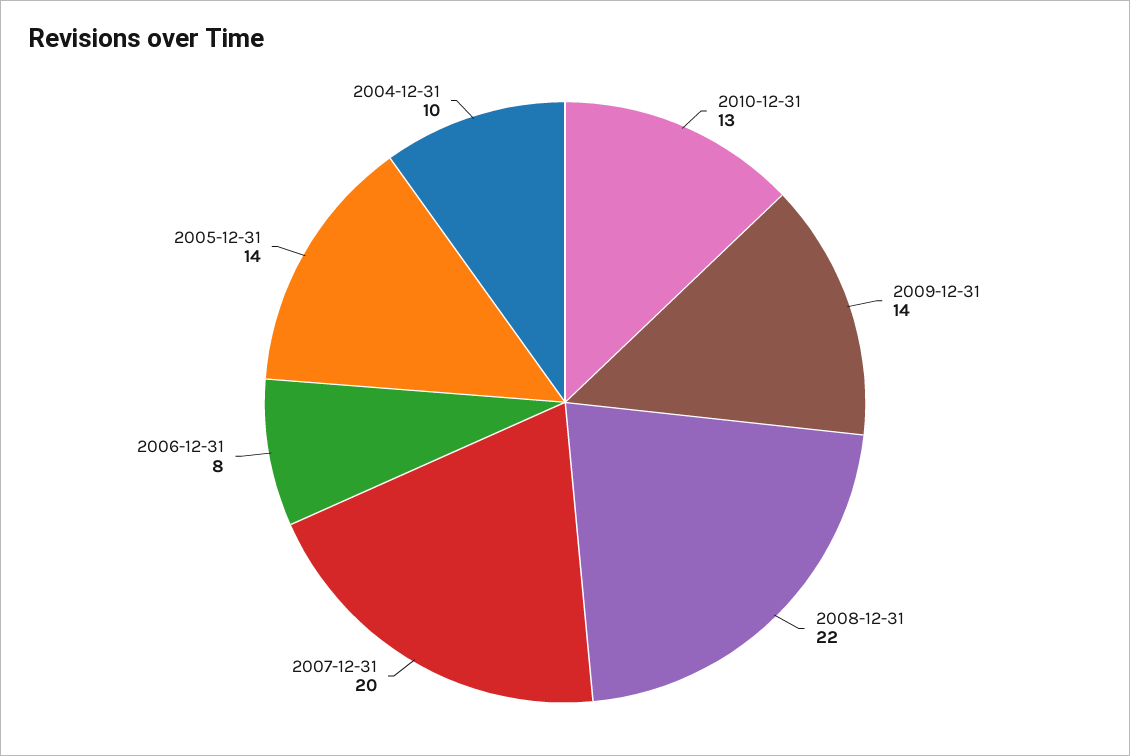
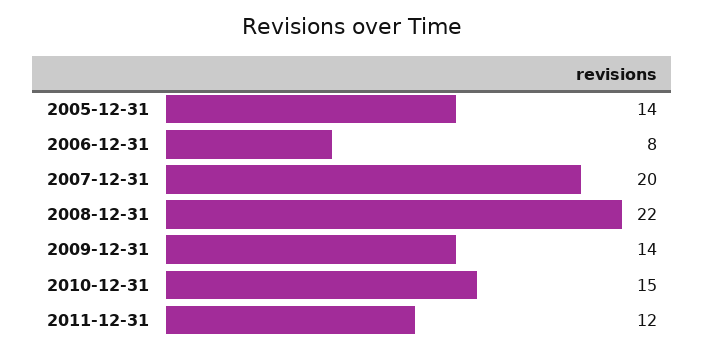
2010-12-31: 13 -> 15
2004-12-31: 10 -> none
2011-12-31: none -> 12

